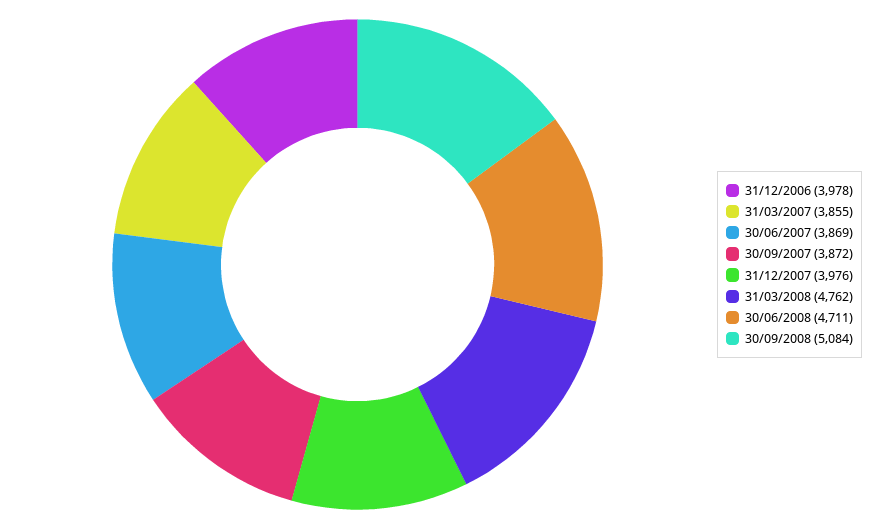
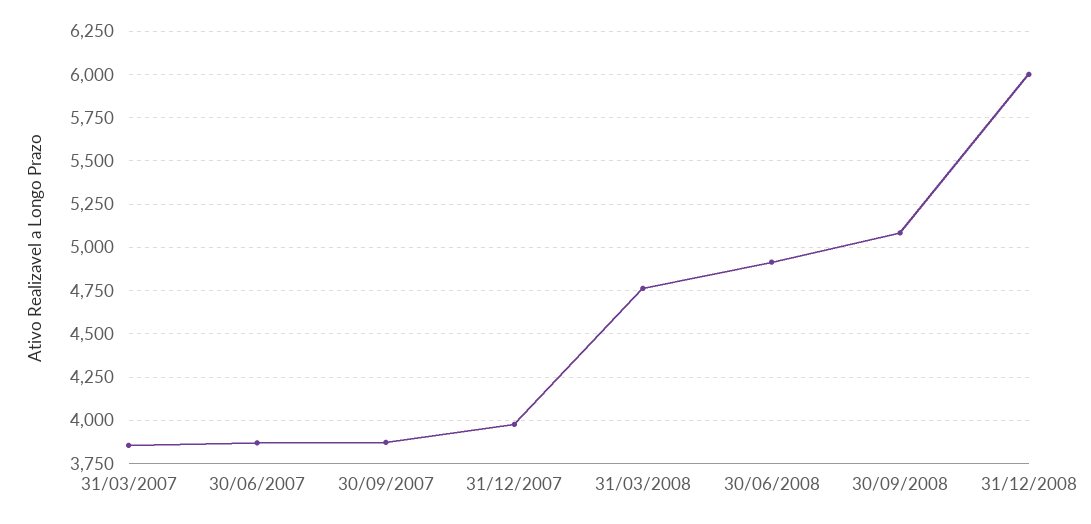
31/12/2006: 3978 -> none
30/06/2008: 4711 -> 4900
31/12/2008: none -> 6000

